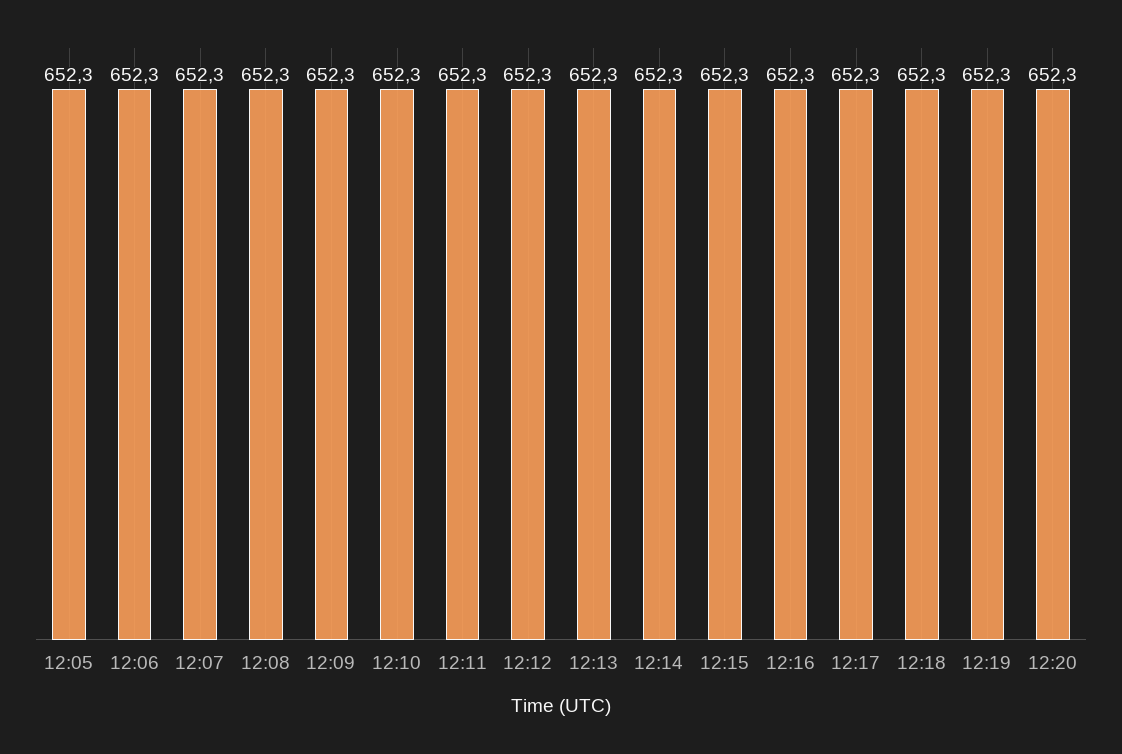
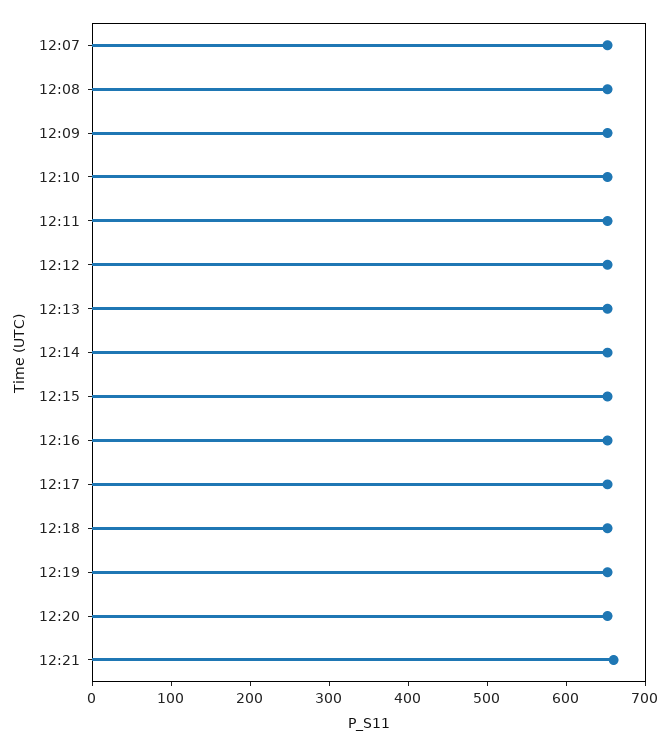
12:05: 652.3 -> none
12:06: 652.3 -> none
12:21: none -> 660

